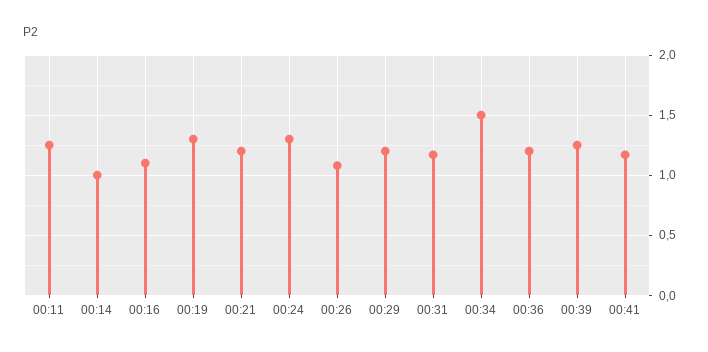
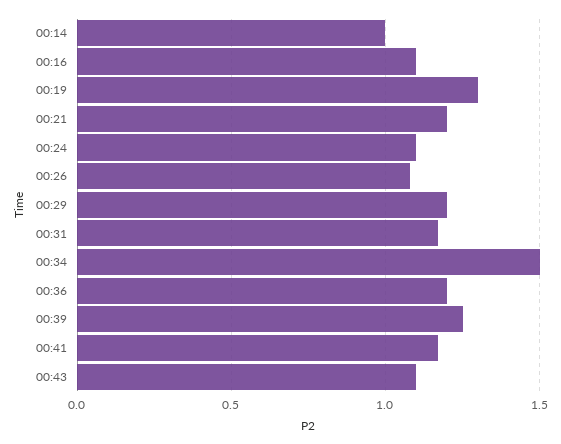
00:11: 1.25 -> none
00:24: 1.3 -> 1.1
00:43: none -> 1.1

